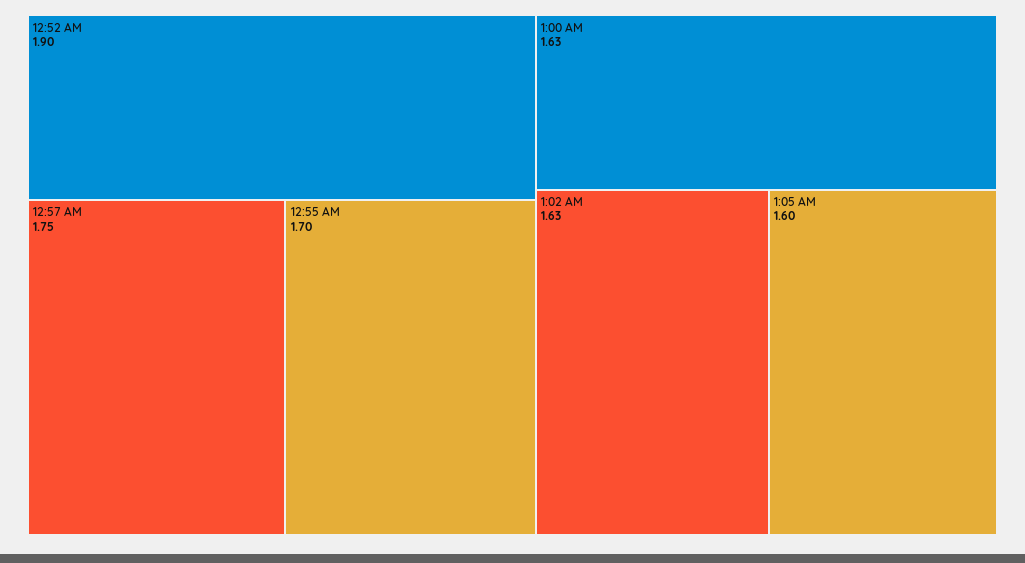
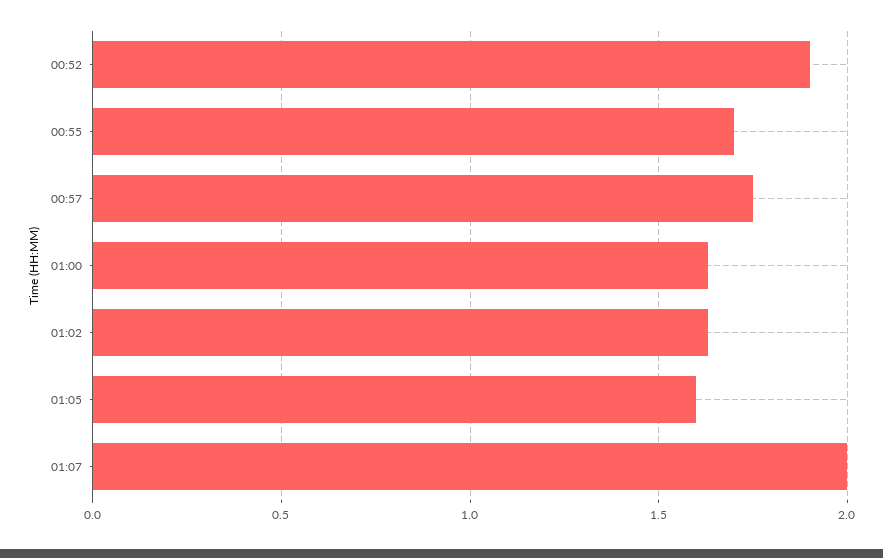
01:07: none -> 2

